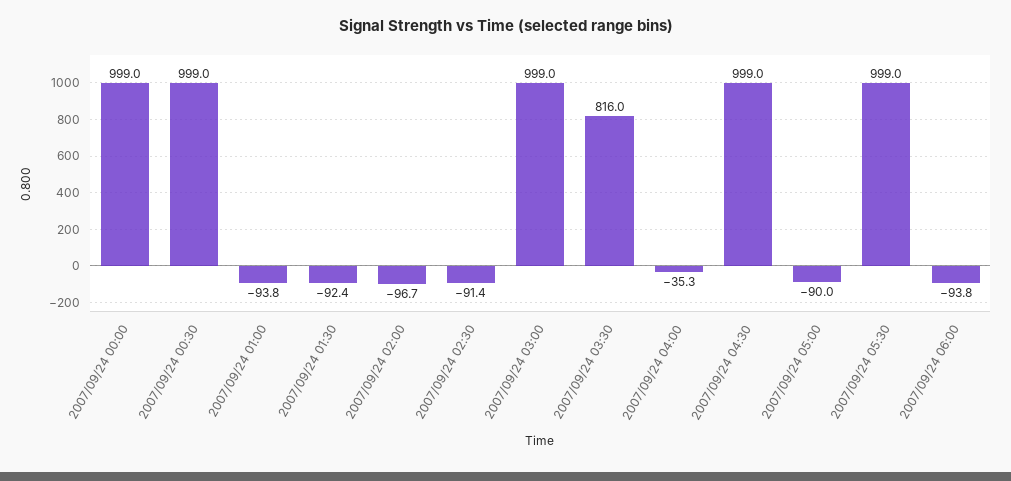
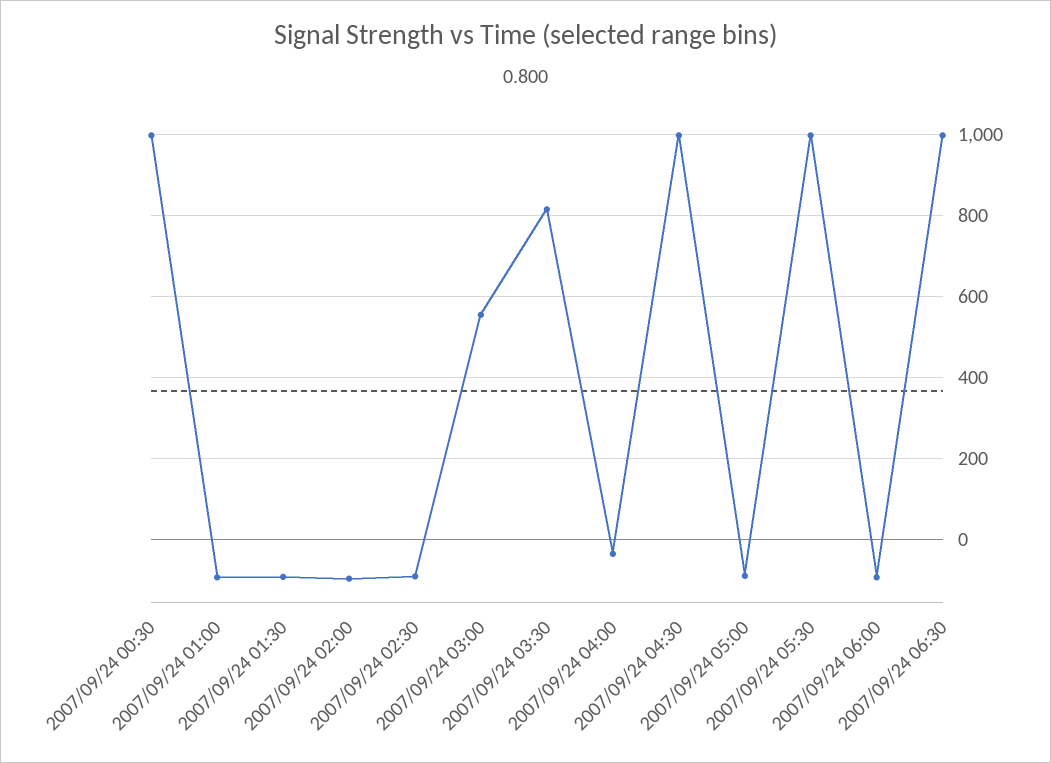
2007/09/24 00:00: 999 -> none
2007/09/24 03:00: 999 -> 560
2007/09/24 06:30: none -> 1000

